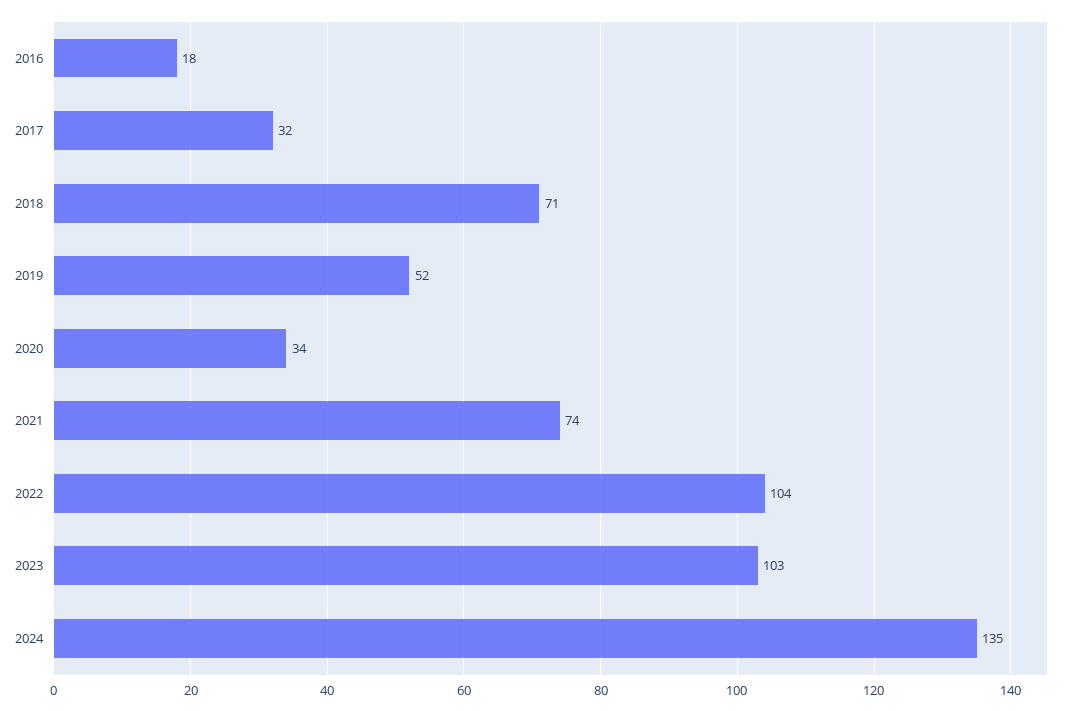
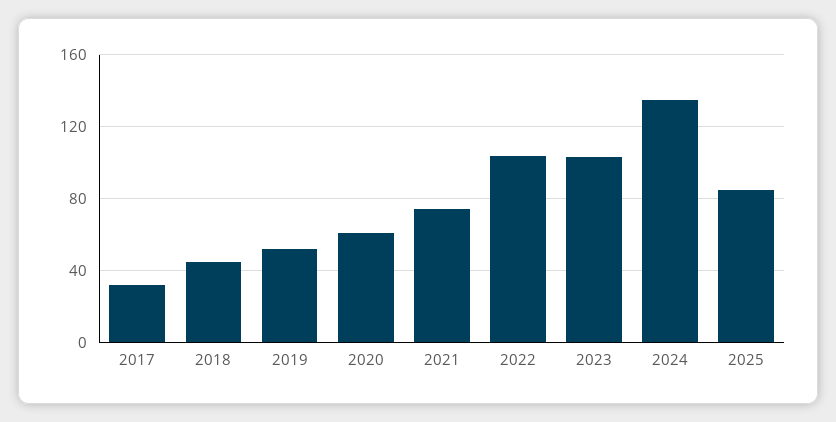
2016: 18 -> none
2018: 71 -> 45
2020: 34 -> 60
2025: none -> 85

